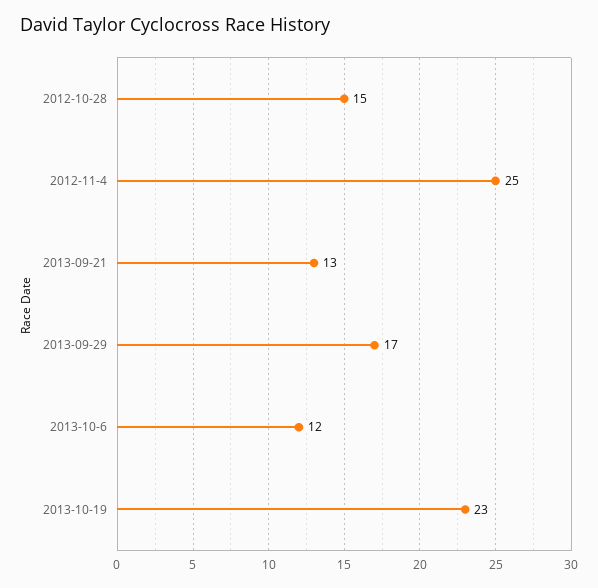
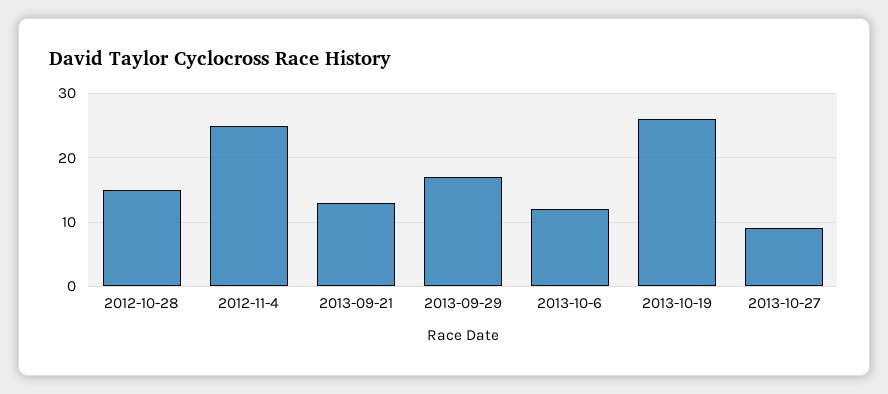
2013-10-19: 23 -> 26
2013-10-27: none -> 9

